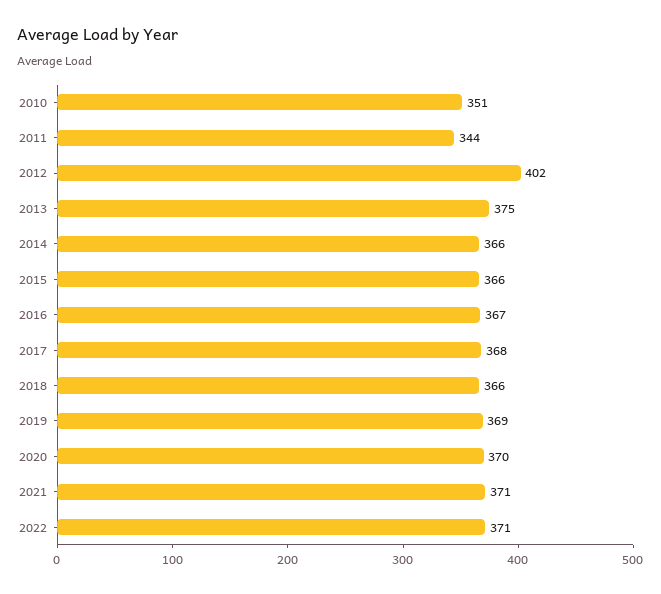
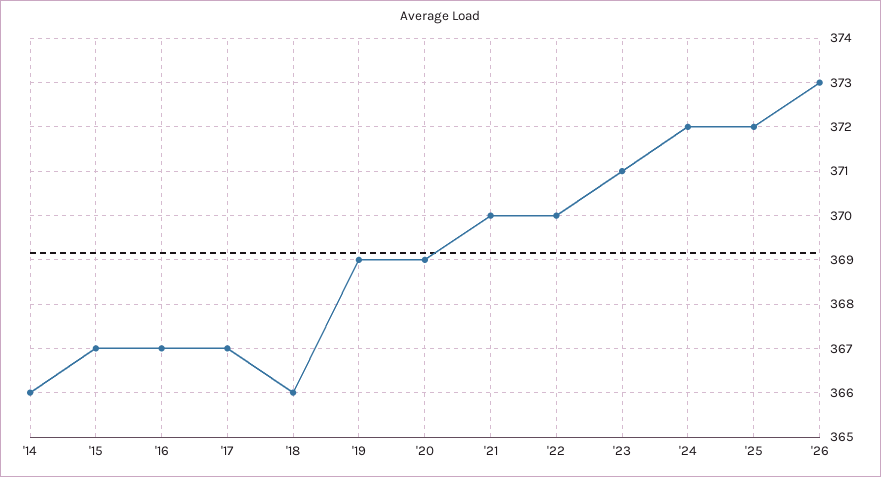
2010: 351 -> none
2011: 344 -> none
2012: 402 -> none
2013: 375 -> none
2015: 366 -> 367
2017: 368 -> 367
2020: 370 -> 369
2021: 371 -> 370
2022: 371 -> 370
'23: none -> 371
'24: none -> 372
'25: none -> 372
'26: none -> 373

